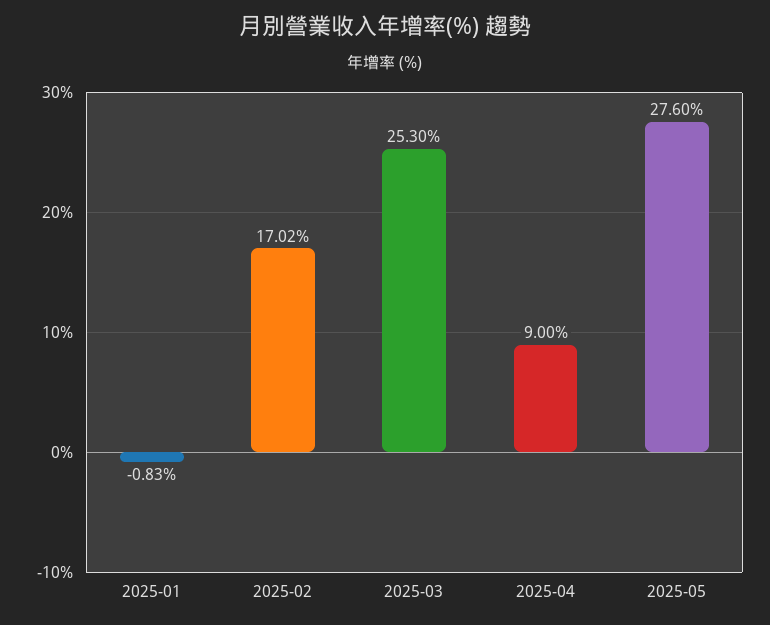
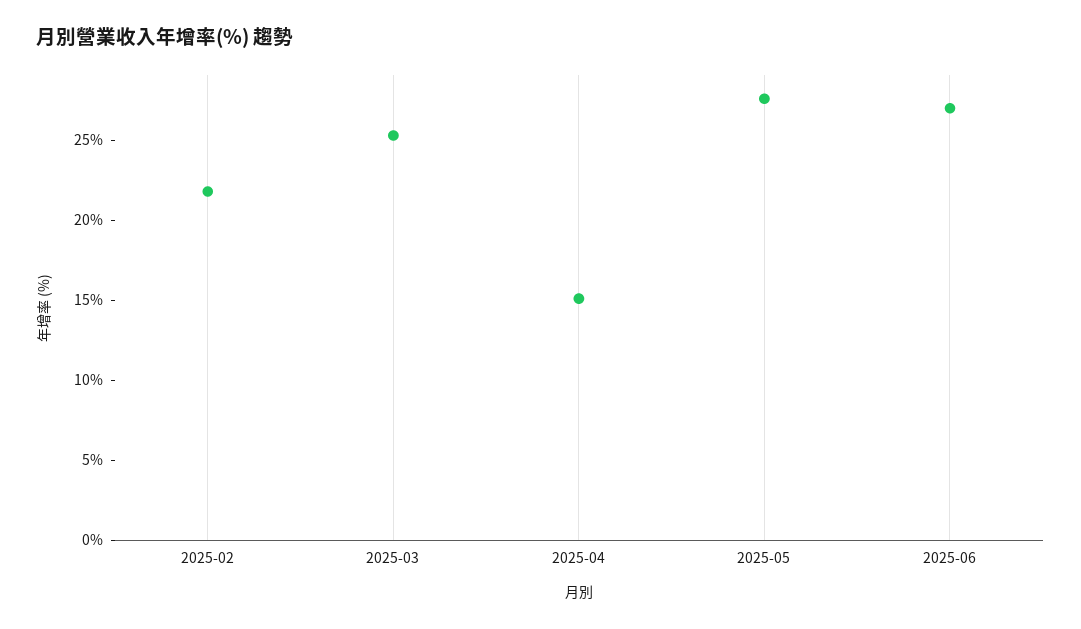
2025-01: -0.83 -> none
2025-02: 17.02 -> 22
2025-04: 9 -> 15
2025-06: none -> 27

